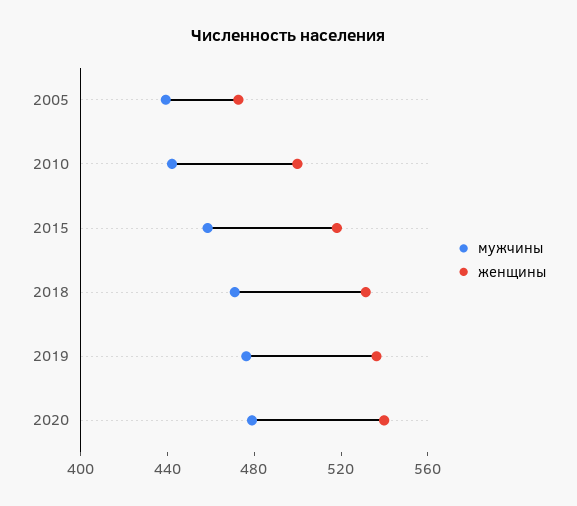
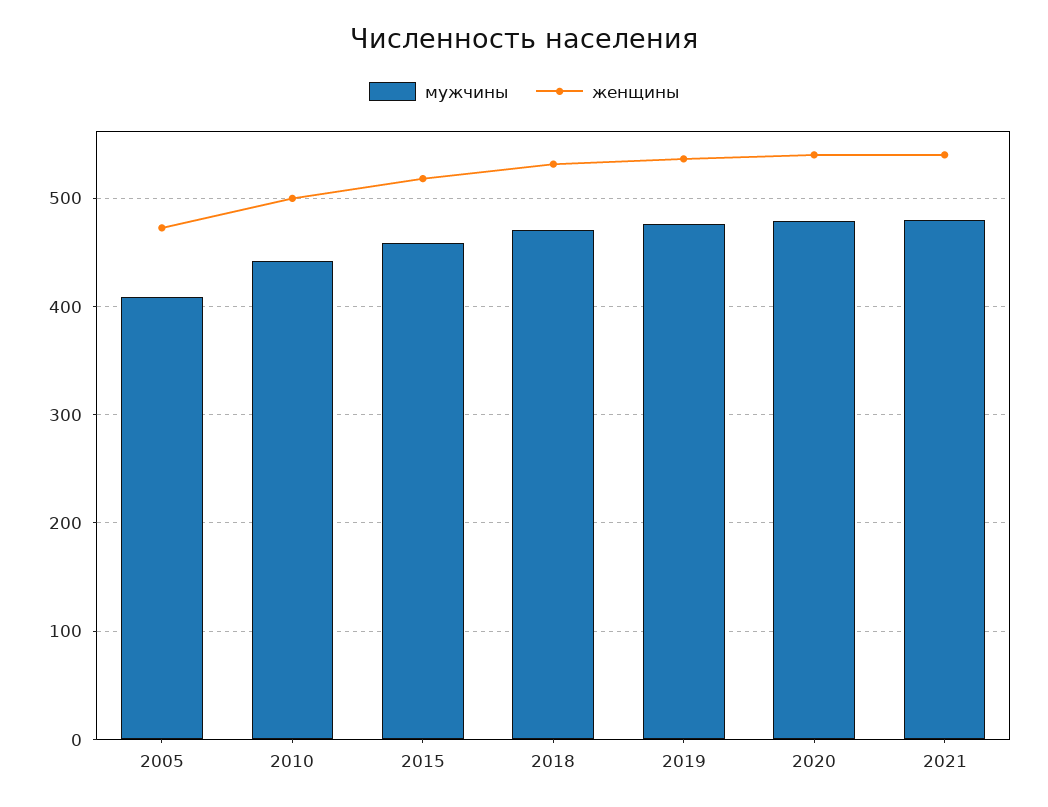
мужчины, 2005: 440 -> 410
мужчины, 2021: none -> 480
женщины, 2021: none -> 540

